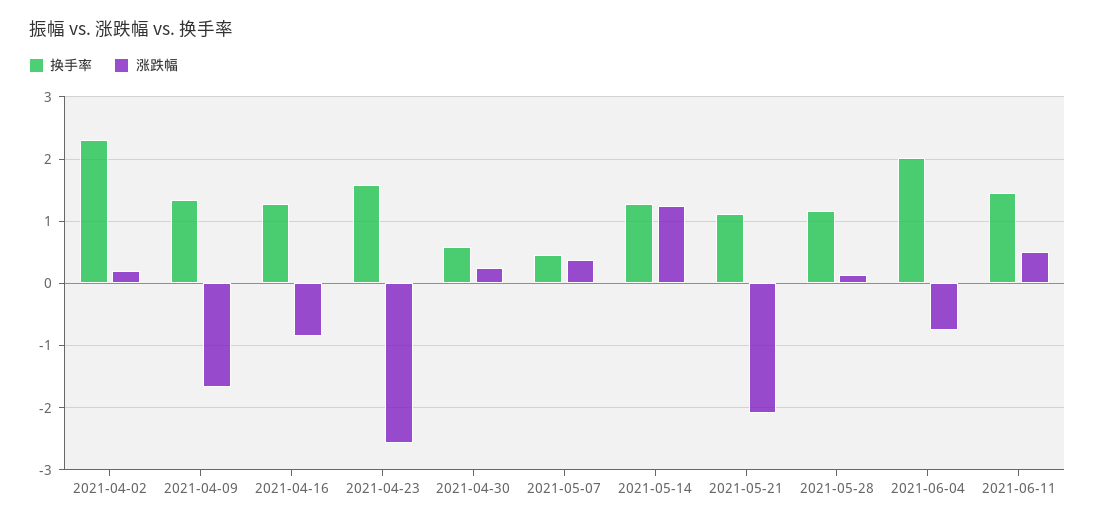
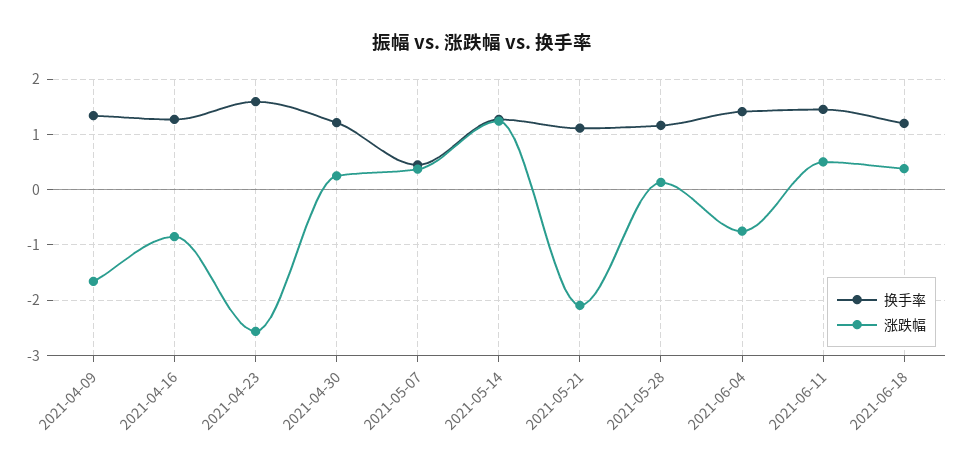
换手率, 2021-04-02: 2.3 -> none
涨跌幅, 2021-04-02: 0.2 -> none
换手率, 2021-04-30: 0.6 -> 1.2
换手率, 2021-06-04: 2 -> 1.4
换手率, 2021-06-18: none -> 1.2
涨跌幅, 2021-06-18: none -> 0.4

